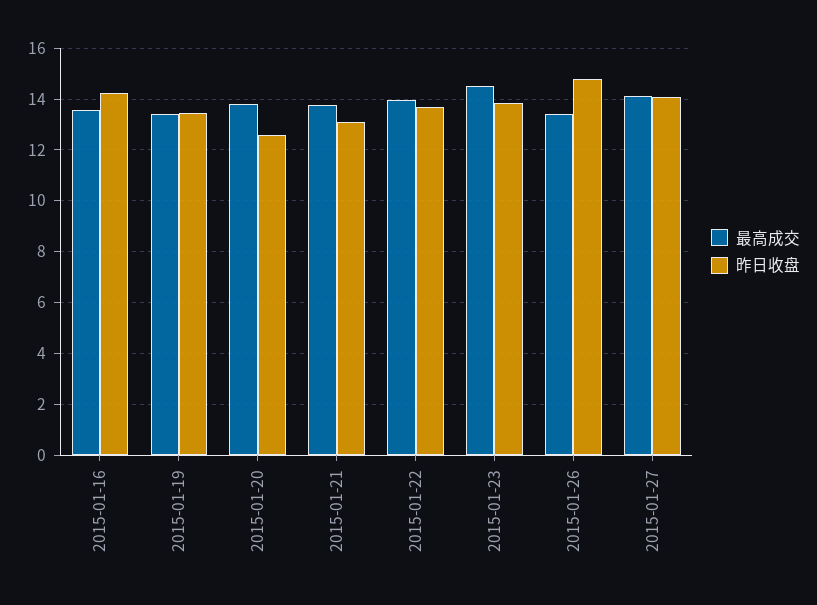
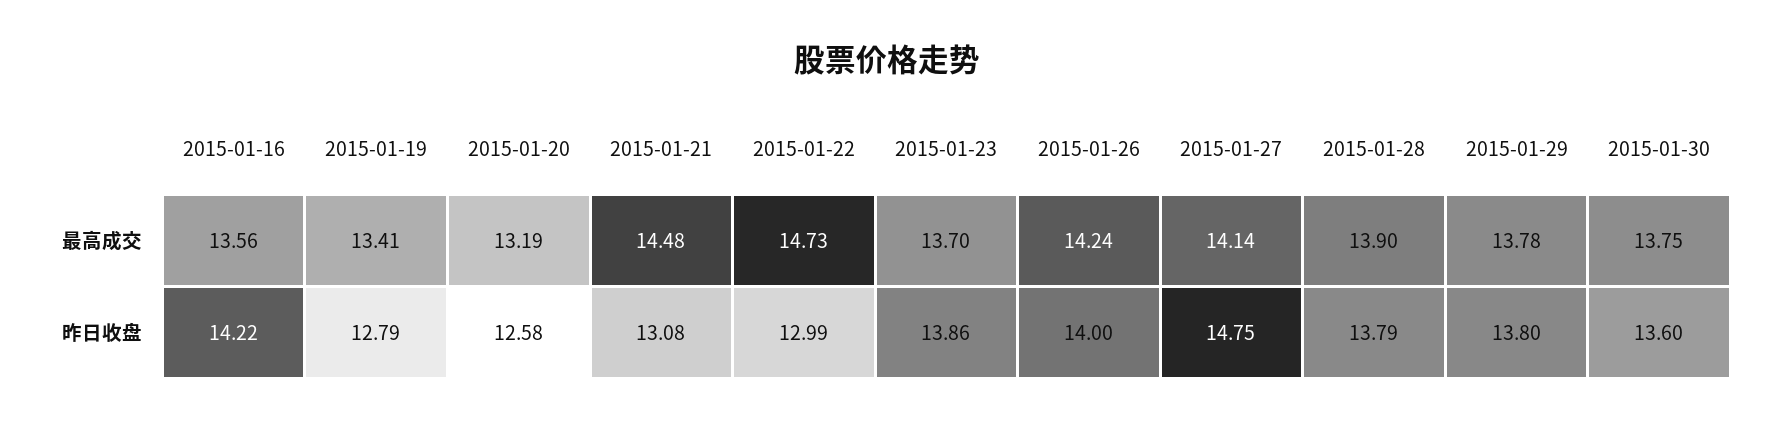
昨日收盘, 2015-01-19: 13.5 -> 12.79
最高成交, 2015-01-20: 13.75 -> 13.19
最高成交, 2015-01-21: 13.75 -> 14.48
最高成交, 2015-01-22: 14 -> 14.73
昨日收盘, 2015-01-22: 13.75 -> 12.99
最高成交, 2015-01-23: 14.5 -> 13.7
最高成交, 2015-01-26: 13.5 -> 14.24
昨日收盘, 2015-01-26: 14.75 -> 14
昨日收盘, 2015-01-27: 14 -> 14.75
最高成交, 2015-01-28: none -> 13.9
最高成交, 2015-01-29: none -> 13.78
最高成交, 2015-01-30: none -> 13.75
昨日收盘, 2015-01-28: none -> 13.79
昨日收盘, 2015-01-29: none -> 13.8
昨日收盘, 2015-01-30: none -> 13.6

